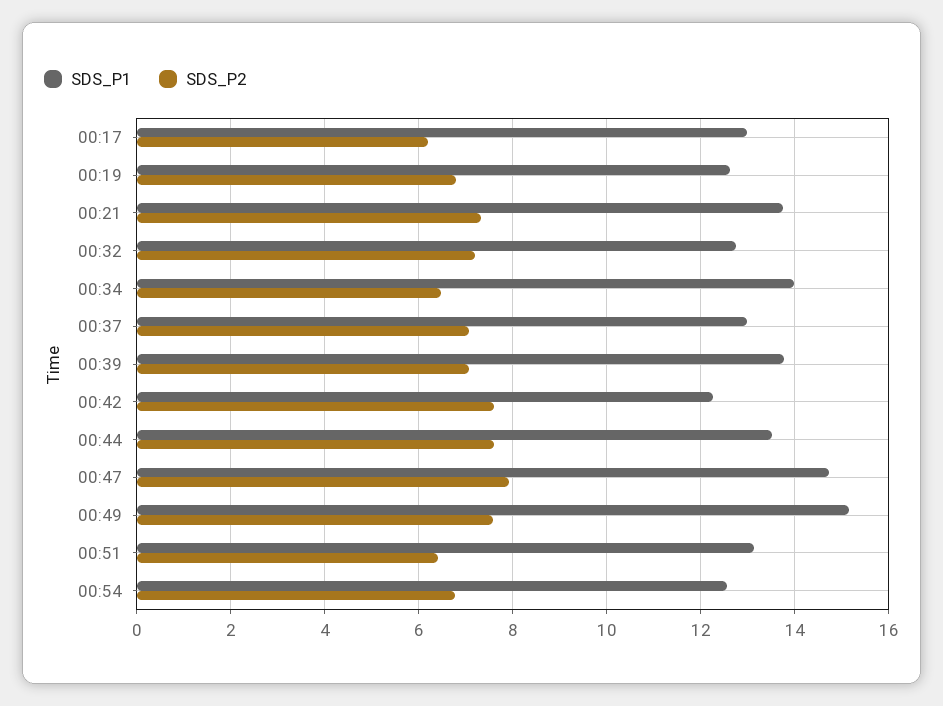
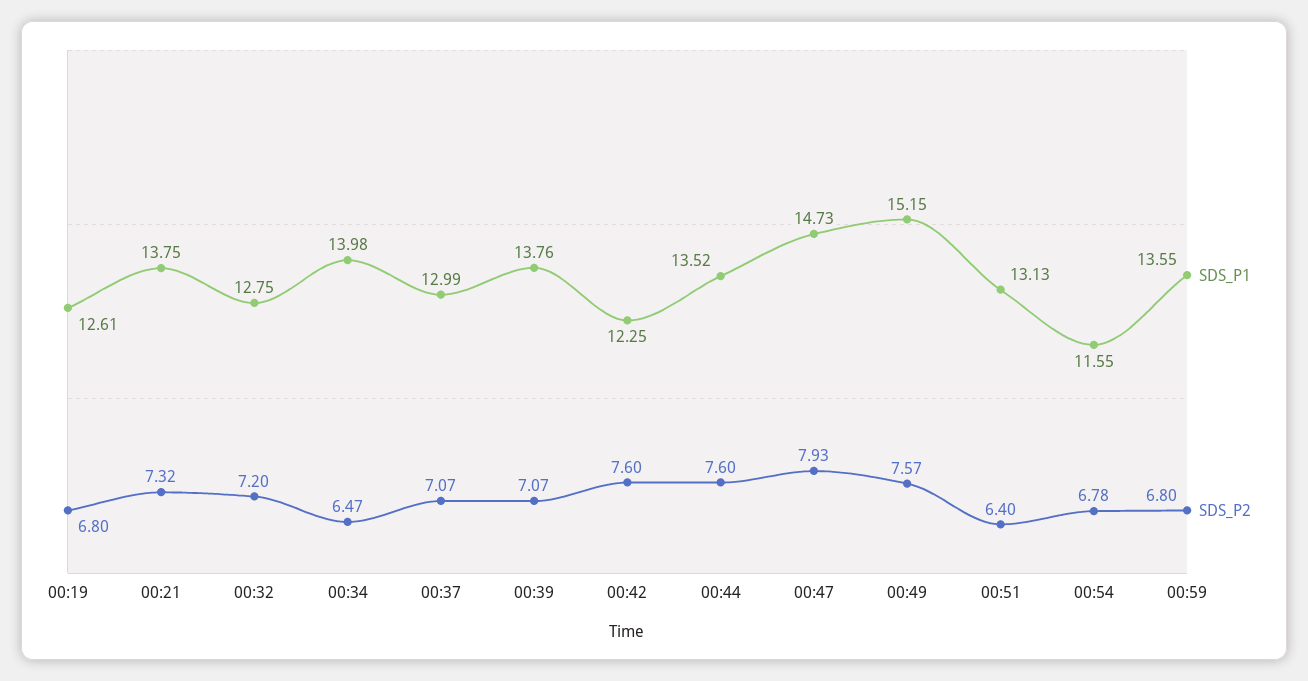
SDS_P1, 00:17: 13 -> none
SDS_P2, 00:17: 6.2 -> none
SDS_P1, 00:54: 12.6 -> 11.55
SDS_P1, 00:59: none -> 13.55
SDS_P2, 00:59: none -> 6.8

